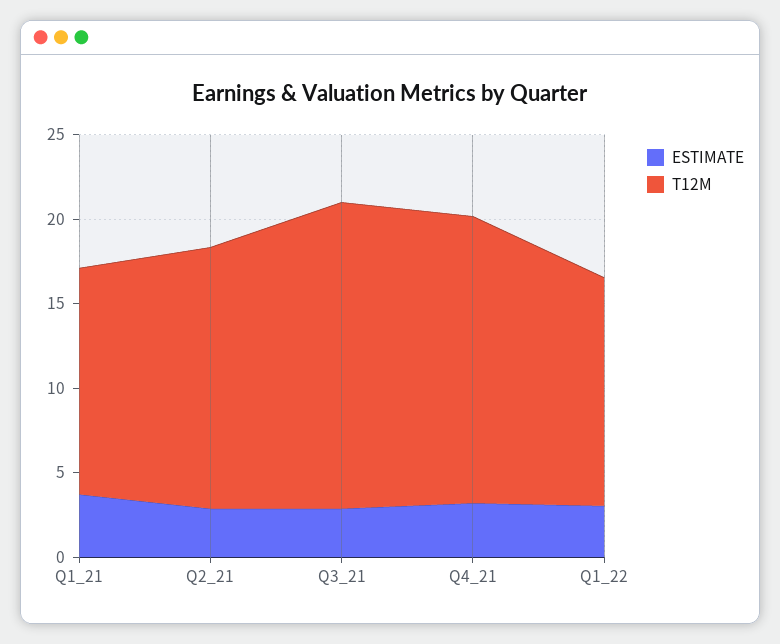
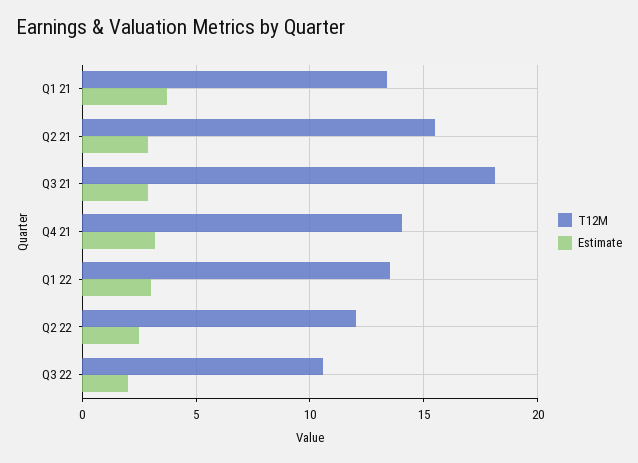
T12M, Q4_21: 17 -> 14
T12M, Q2 22: none -> 12
ESTIMATE, Q2 22: none -> 2.5
T12M, Q3 22: none -> 10.5
ESTIMATE, Q3 22: none -> 2

